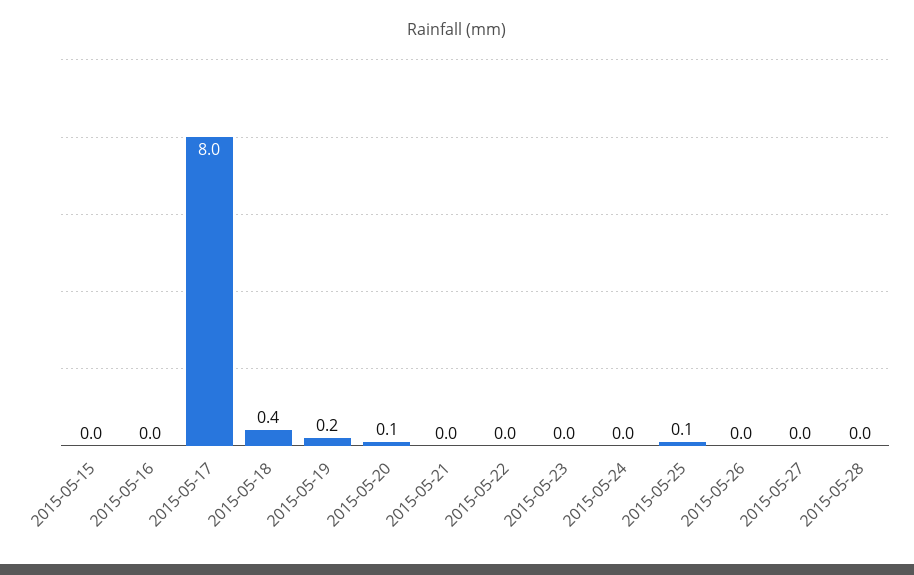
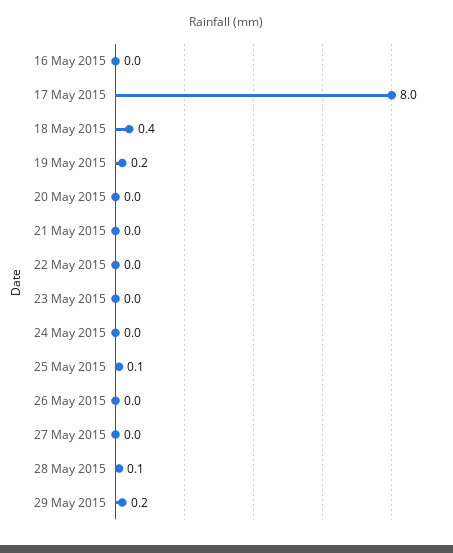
2015-05-15: 0 -> none
2015-05-20: 0.1 -> 0
2015-05-28: 0 -> 0.1
29 May 2015: none -> 0.2

